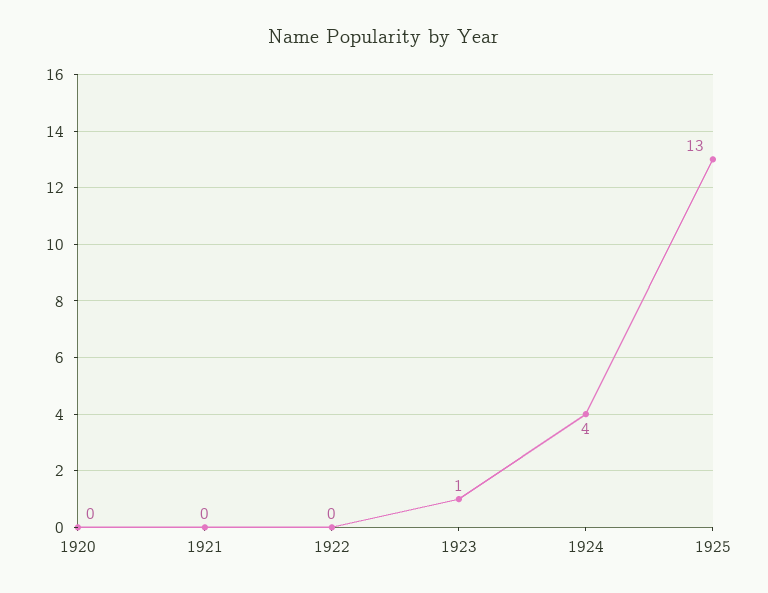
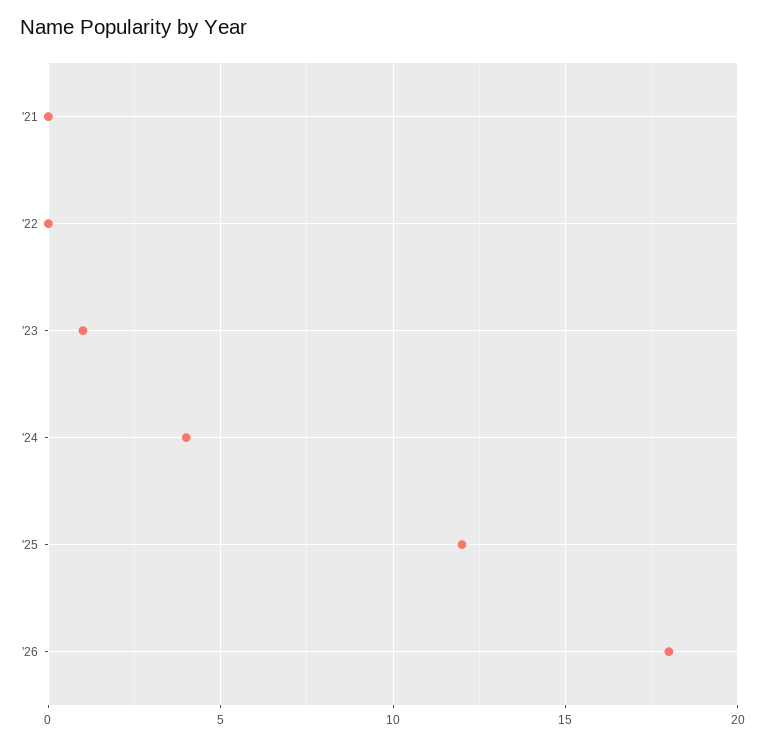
1920: 0 -> none
1925: 13 -> 12
'26: none -> 18

